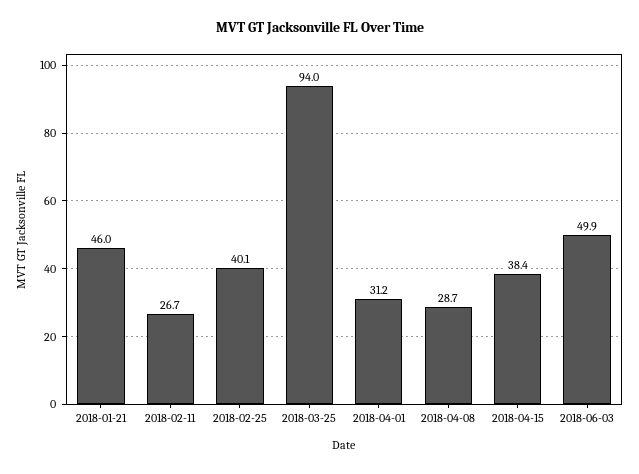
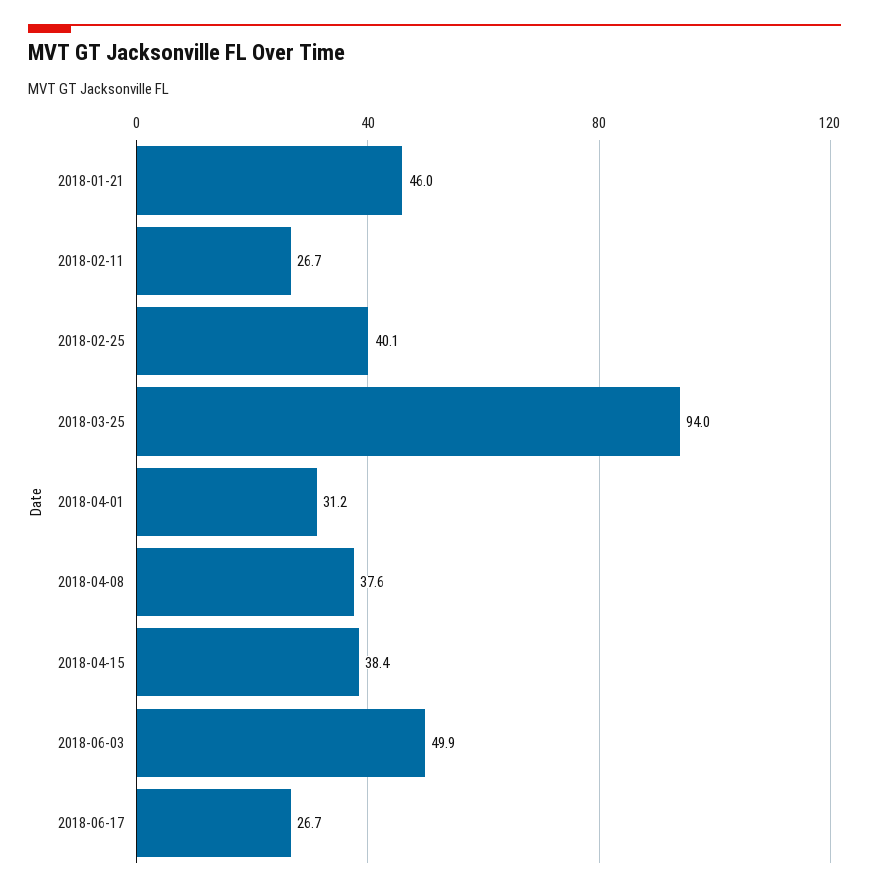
2018-04-08: 28.7 -> 37.6
2018-06-17: none -> 26.7

